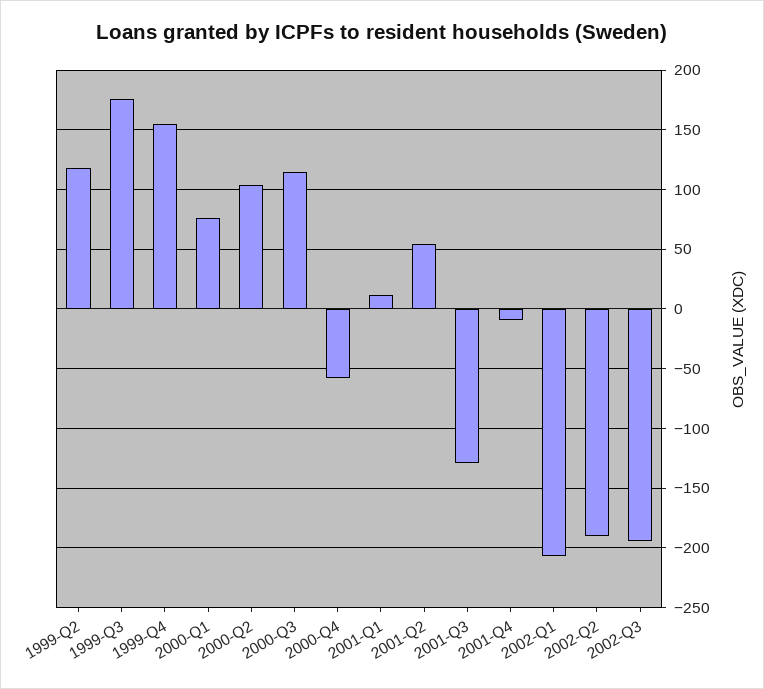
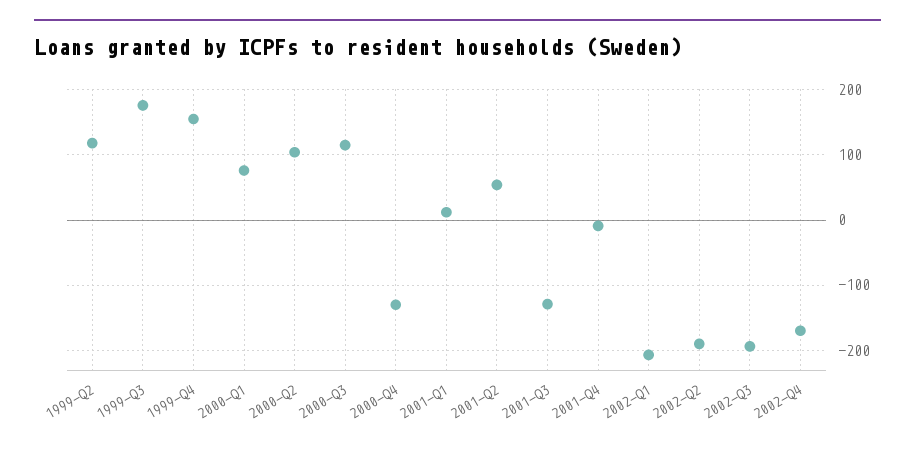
2000-Q4: -60 -> -130
2002-Q4: none -> -170

